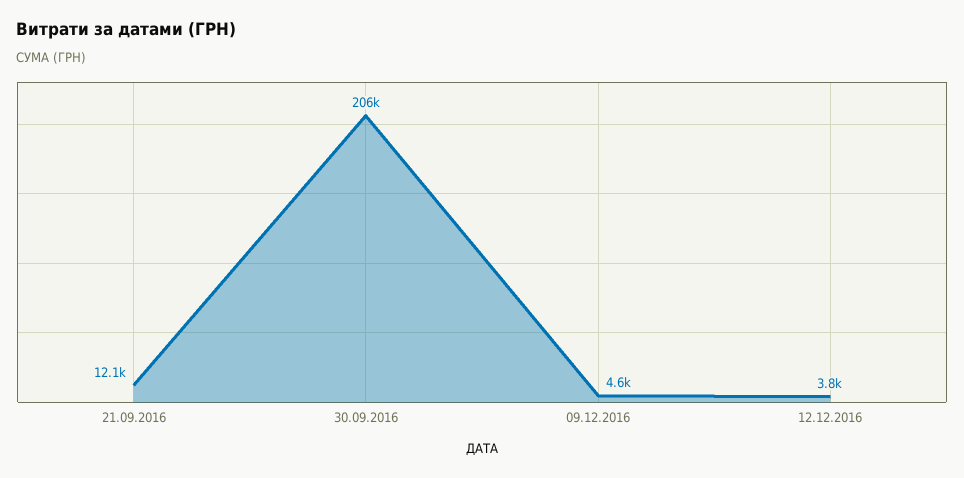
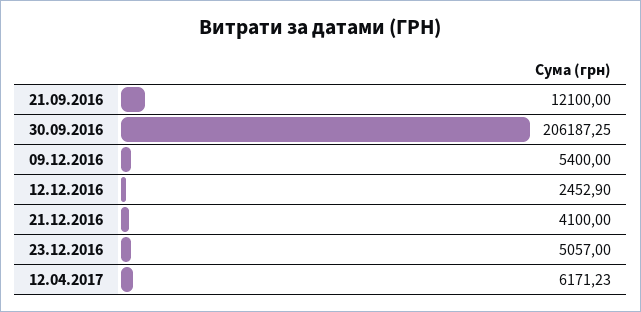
09.12.2016: 4600 -> 5400
12.12.2016: 3800 -> 2452.9
21.12.2016: none -> 4100
23.12.2016: none -> 5057
12.04.2017: none -> 6171.23

